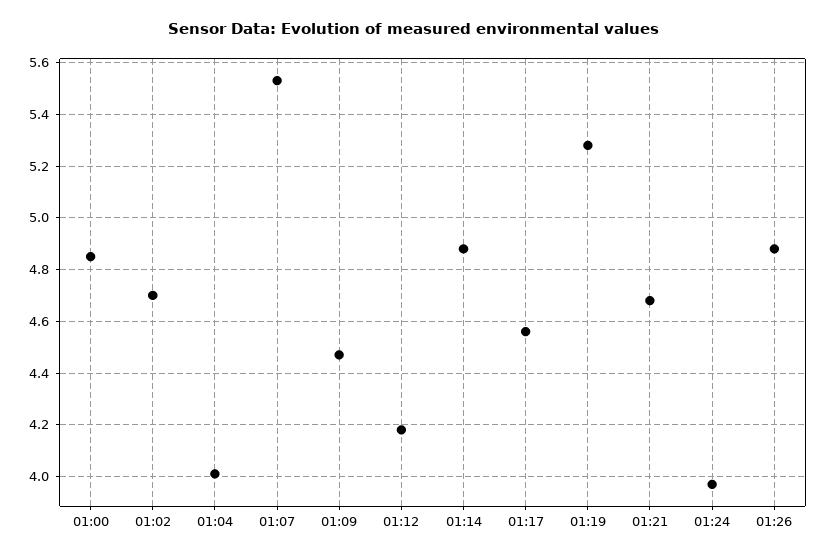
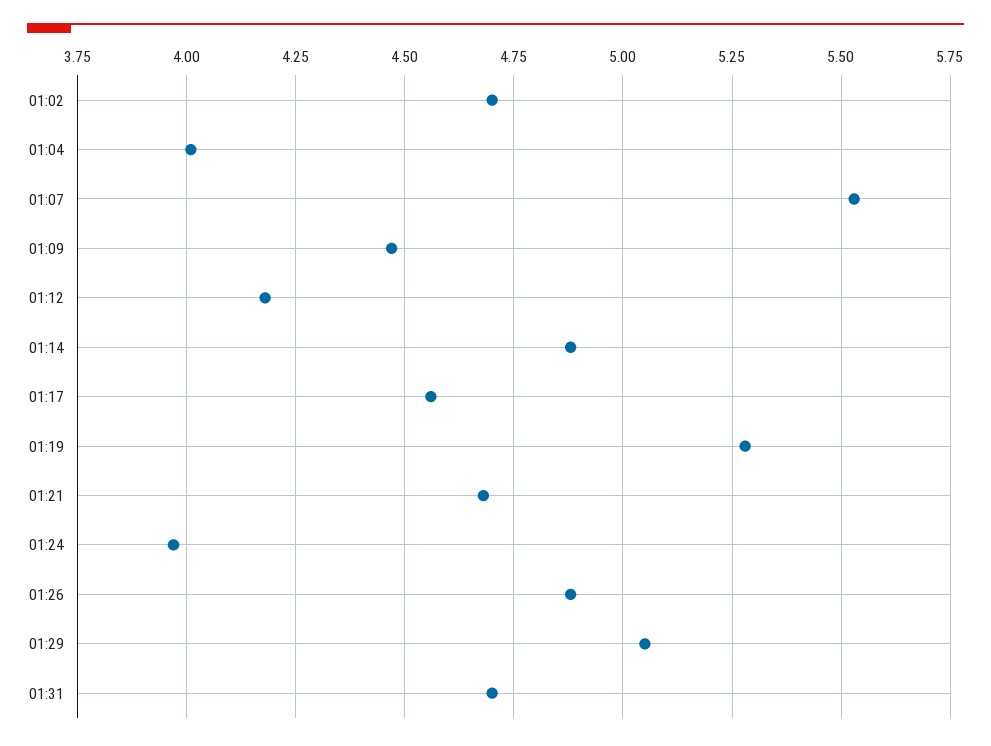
01:00: 4.85 -> none
01:29: none -> 5.05
01:31: none -> 4.7

